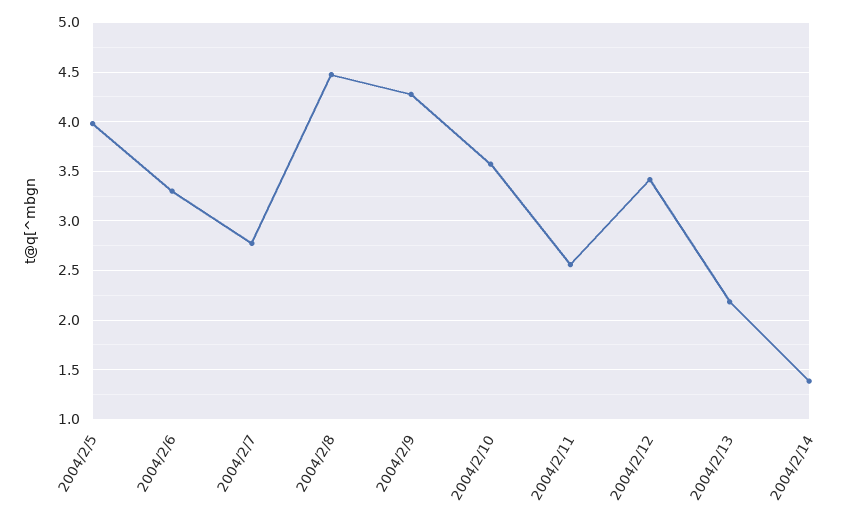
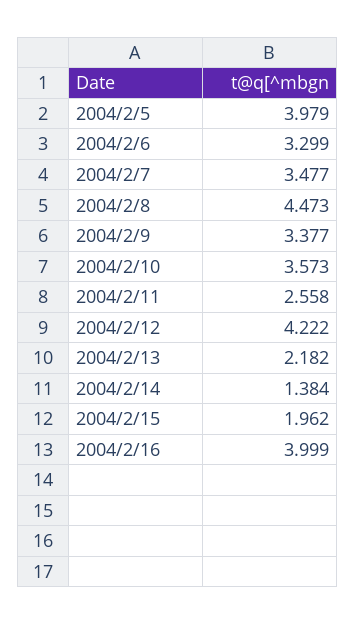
2004/2/7: 2.8 -> 3.477
2004/2/9: 4.3 -> 3.377
2004/2/12: 3.4 -> 4.222
2004/2/15: none -> 1.962
2004/2/16: none -> 3.999

